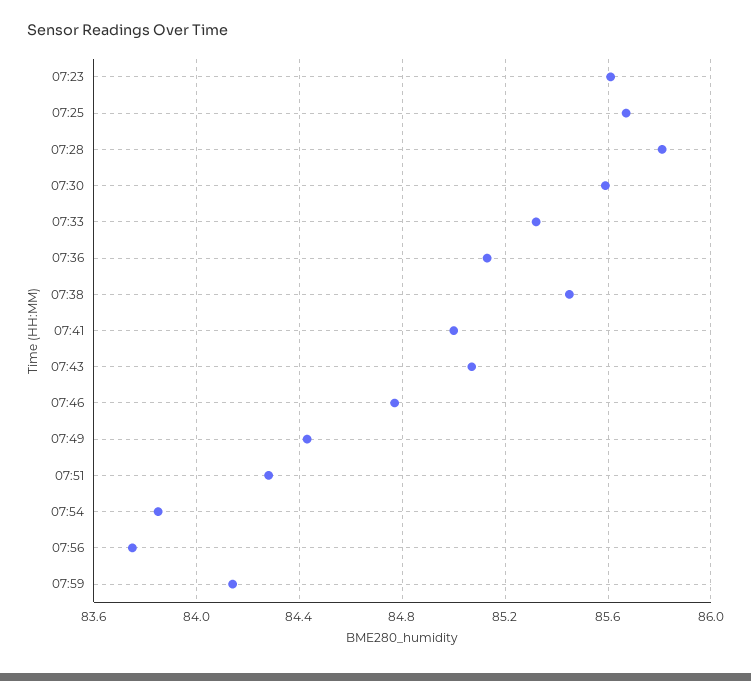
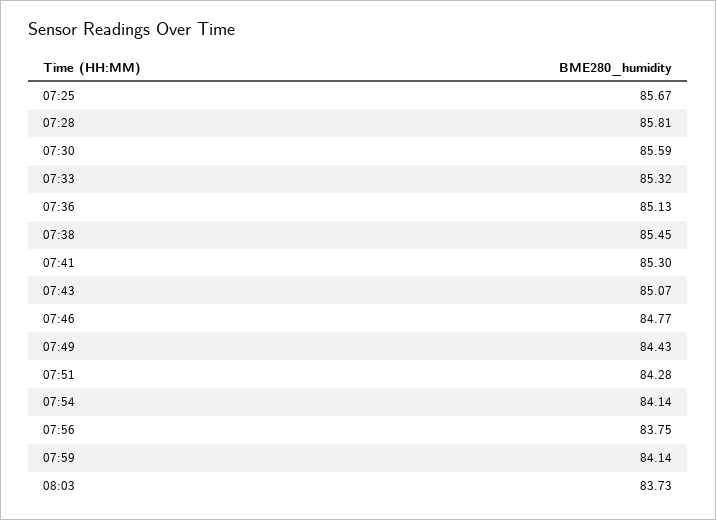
07:23: 85.6 -> none
07:41: 85 -> 85.3
07:54: 83.85 -> 84.14
08:03: none -> 83.73

